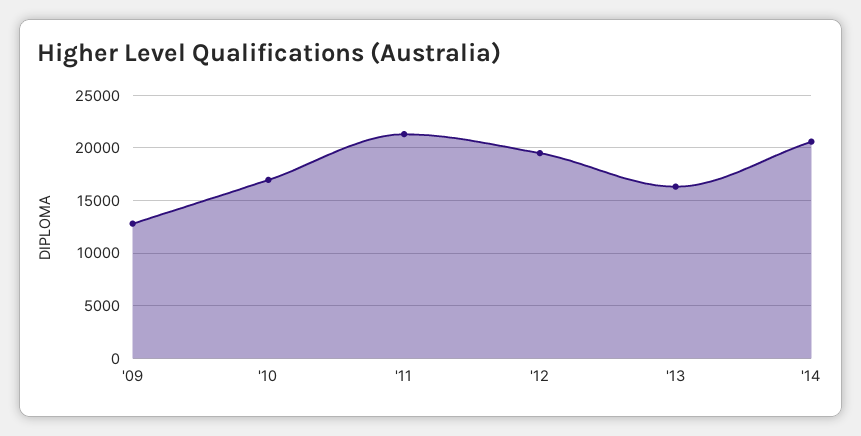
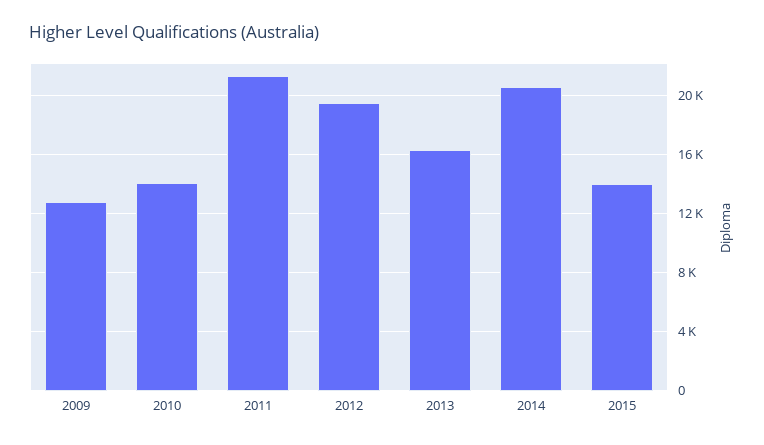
'10: 17000 -> 14000
2015: none -> 14000

